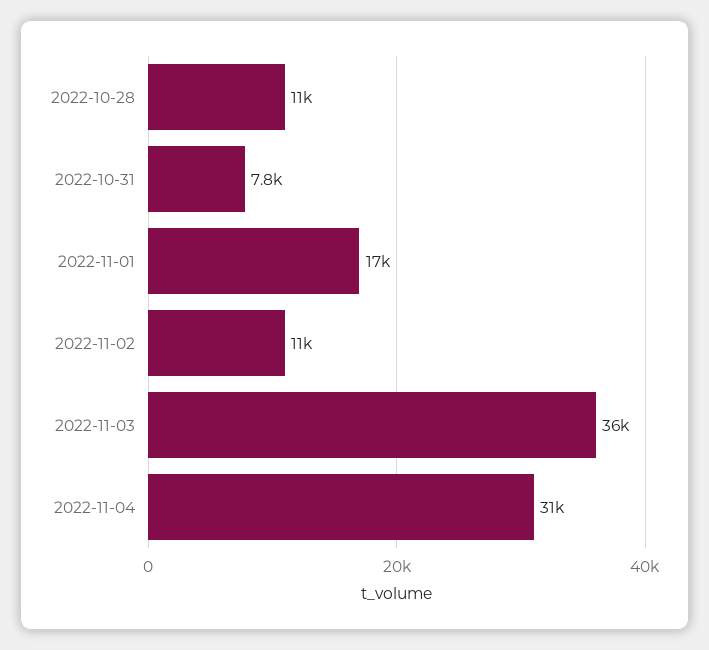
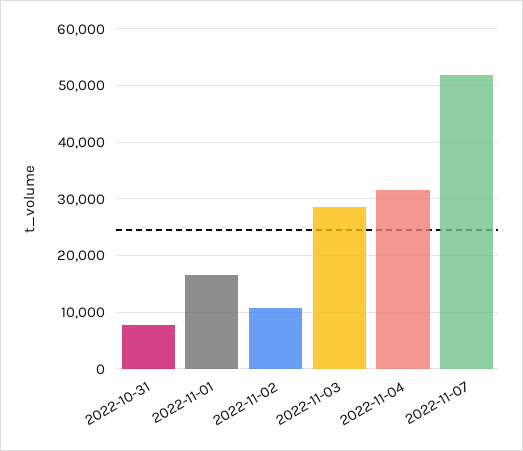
2022-10-28: 11000 -> none
2022-11-03: 36000 -> 28000
2022-11-07: none -> 52000

